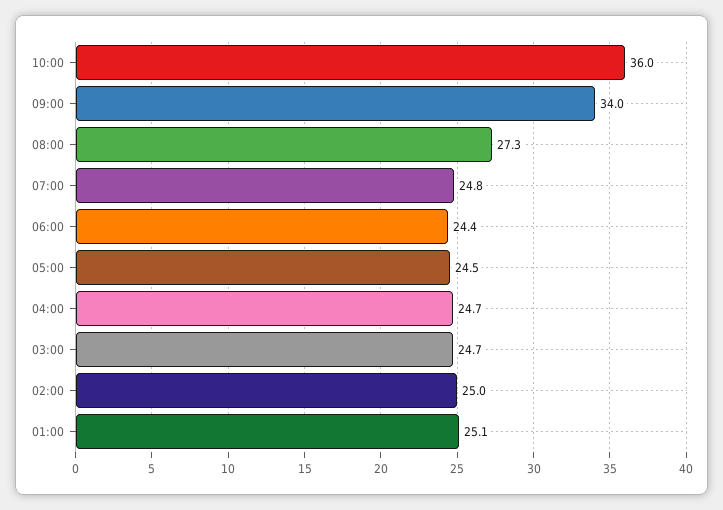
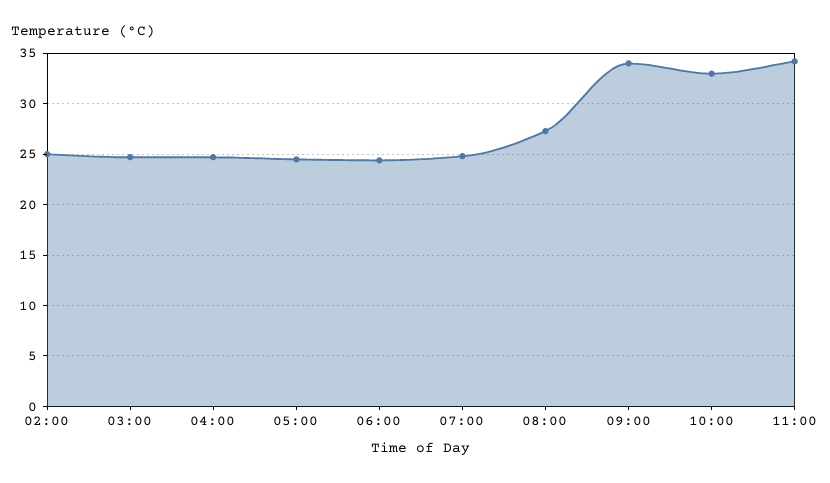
10:00: 36 -> 33
01:00: 25.1 -> none
11:00: none -> 34

